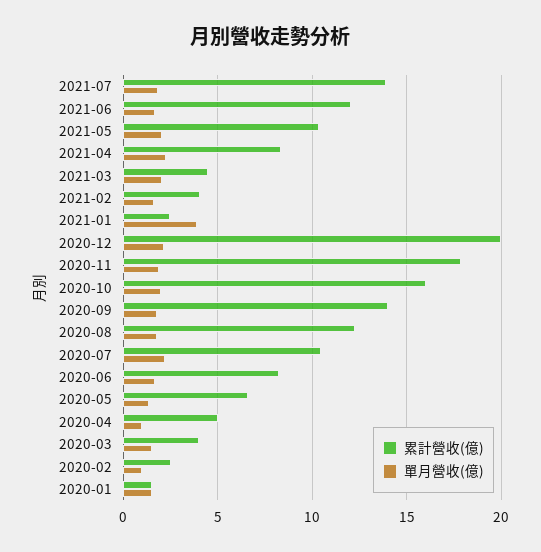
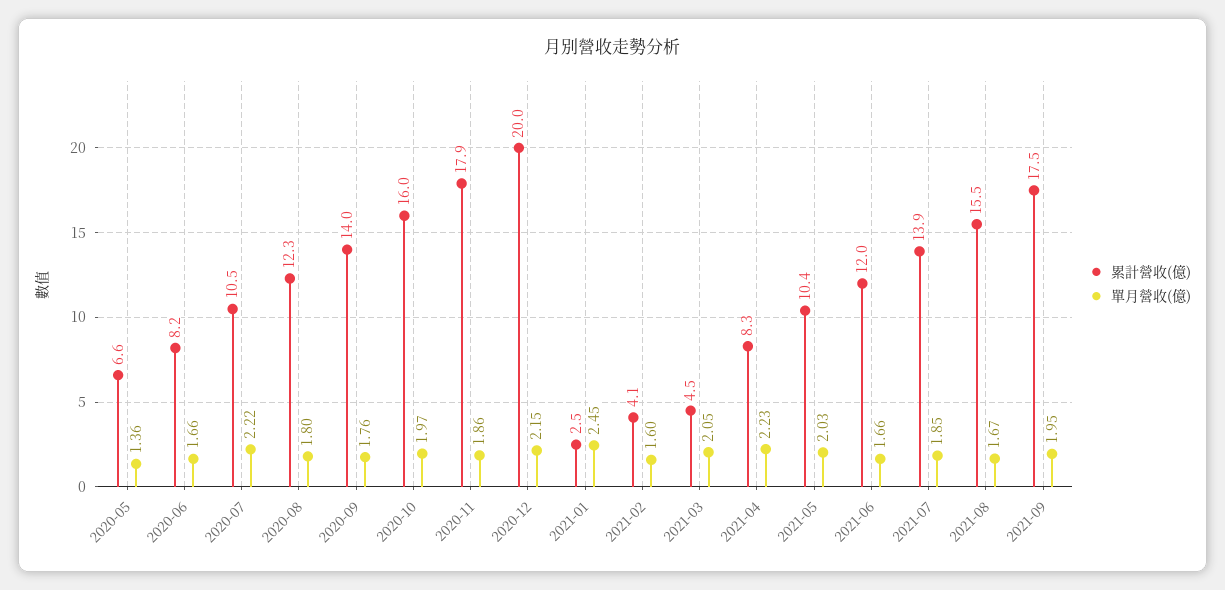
單月營收(億), 2021-01: 4 -> 2.45
累計營收(億), 2020-04: 5 -> none
單月營收(億), 2020-04: 1 -> none
累計營收(億), 2020-03: 4 -> none
單月營收(億), 2020-03: 1.5 -> none
累計營收(億), 2020-02: 2.5 -> none
單月營收(億), 2020-02: 1 -> none
累計營收(億), 2020-01: 1.5 -> none
單月營收(億), 2020-01: 1.5 -> none
累計營收(億), 2021-08: none -> 15.5
單月營收(億), 2021-08: none -> 1.67
累計營收(億), 2021-09: none -> 17.5
單月營收(億), 2021-09: none -> 1.95

